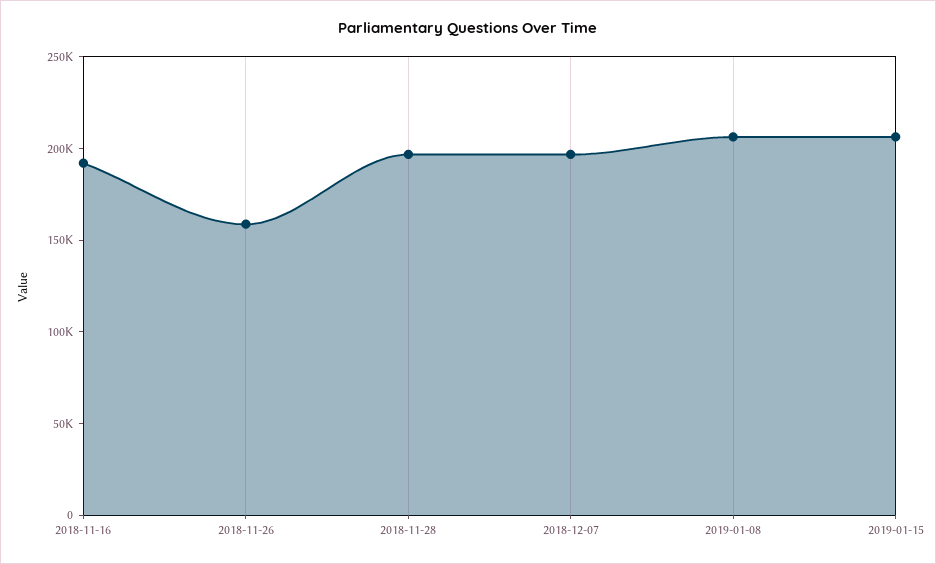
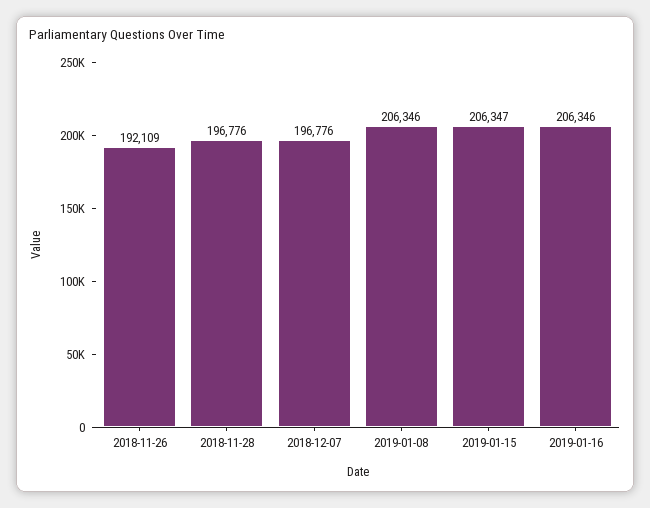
2018-11-16: 190000 -> none
2018-11-26: 160000 -> 192109
2019-01-16: none -> 206346

